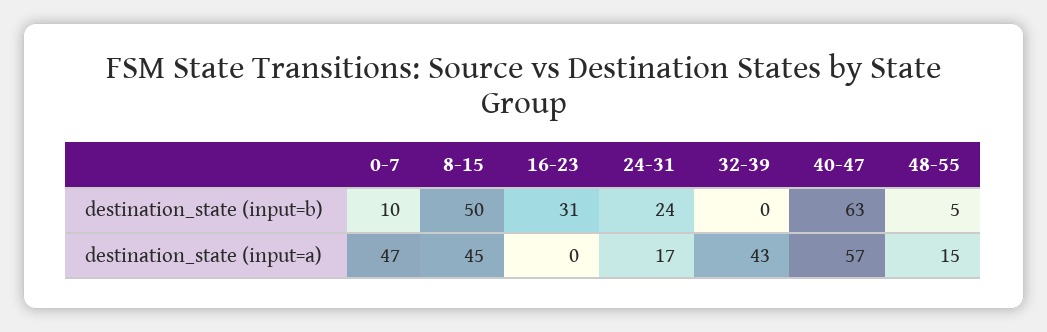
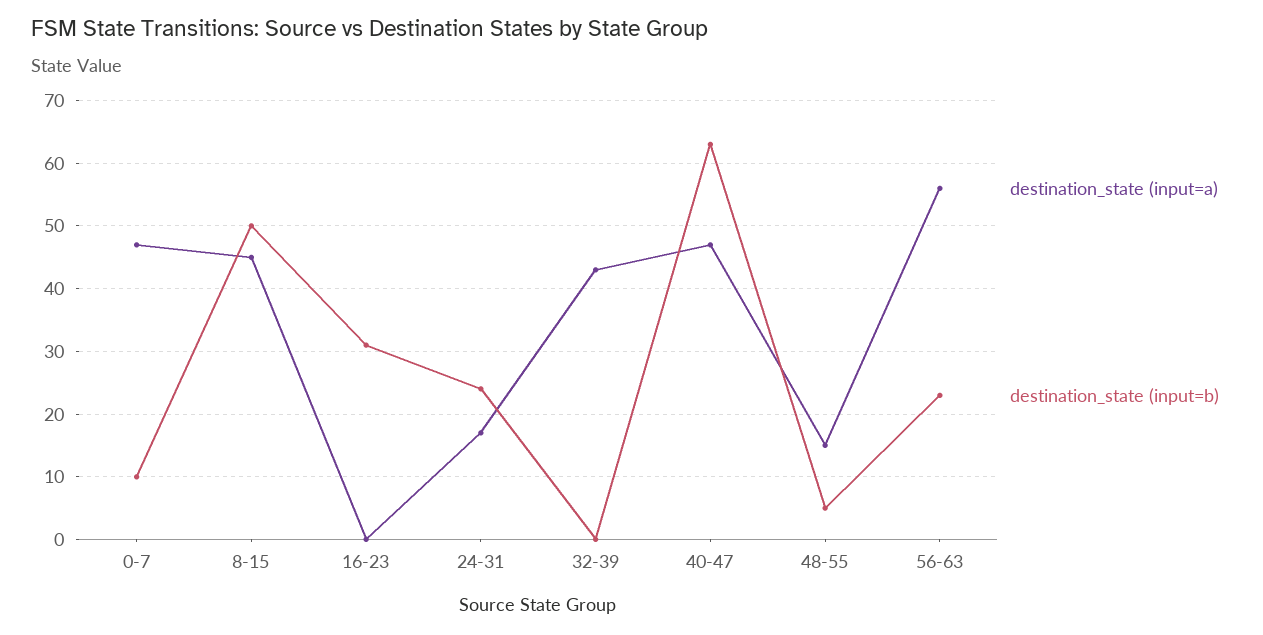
destination_state (input=a), 40-47: 57 -> 47
destination_state (input=a), 56-63: none -> 56
destination_state (input=b), 56-63: none -> 23

